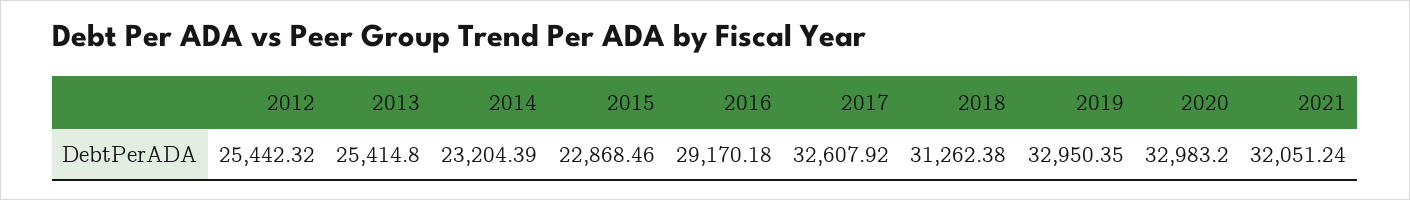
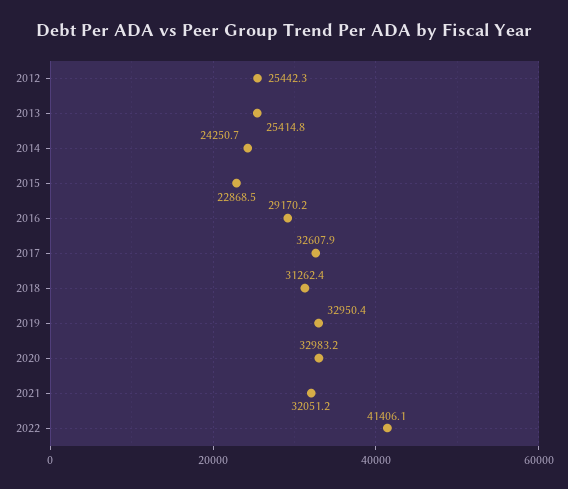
2014: 23204.39 -> 24250.7
2022: none -> 41406.1

